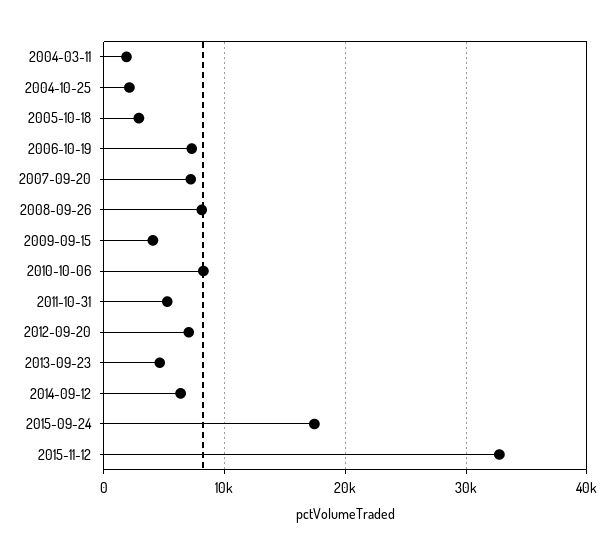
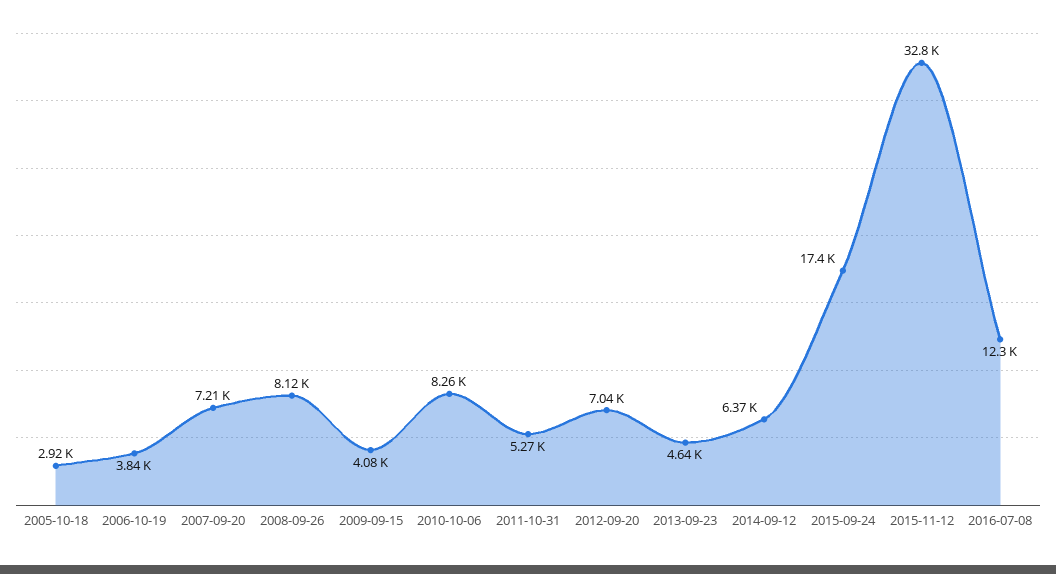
2004-03-11: 2000 -> none
2004-10-25: 2000 -> none
2006-10-19: 7000 -> 3840
2016-07-08: none -> 12300

